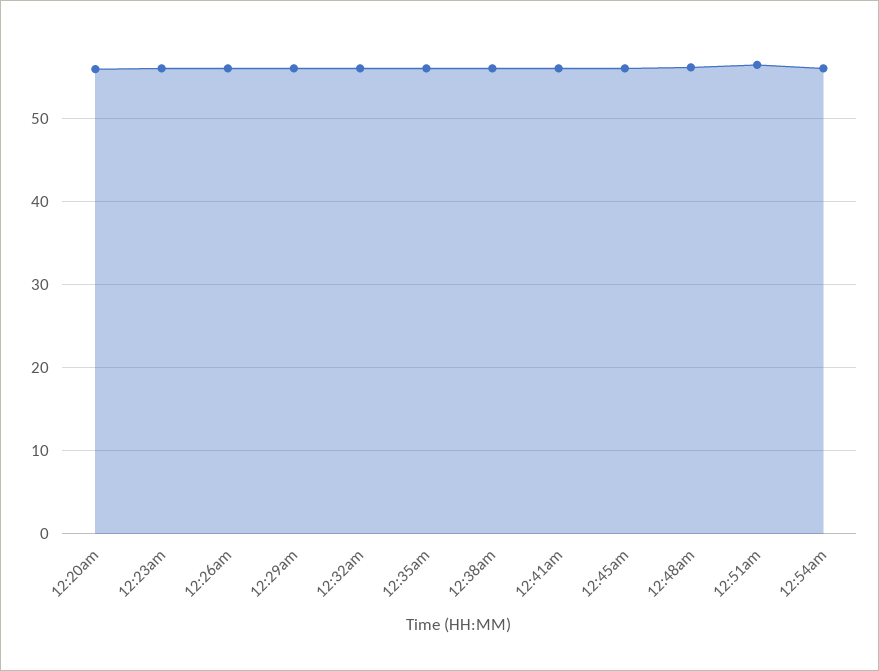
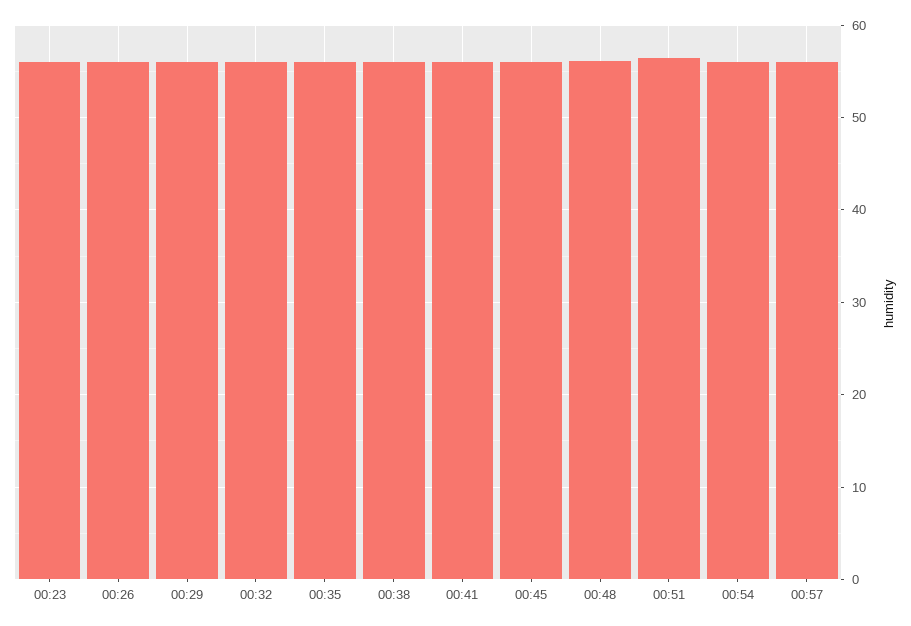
12:20am: 56 -> none
00:57: none -> 56

